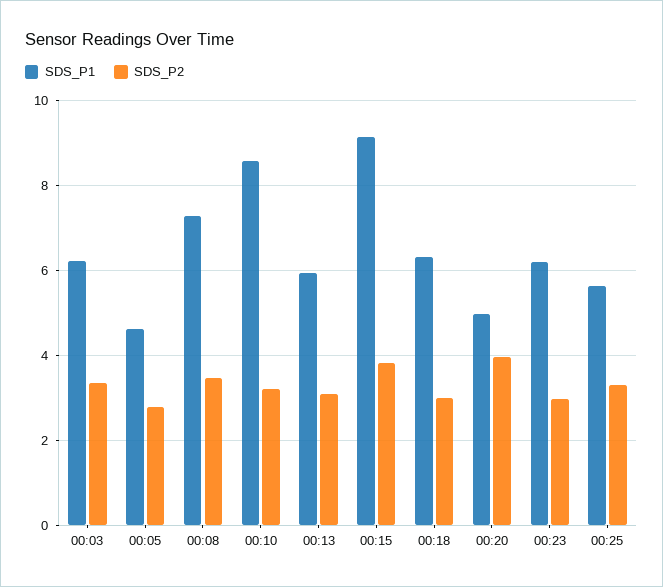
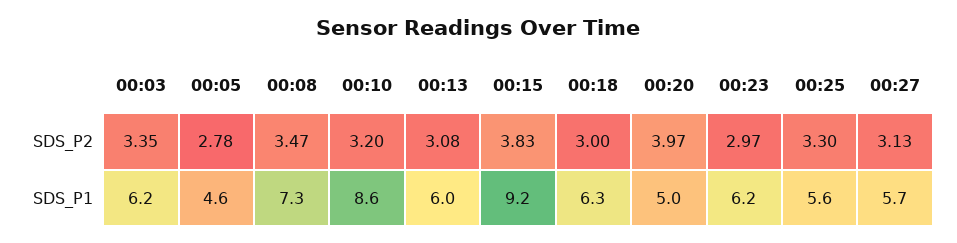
SDS_P2, 00:27: none -> 3.13
SDS_P1, 00:27: none -> 5.7

